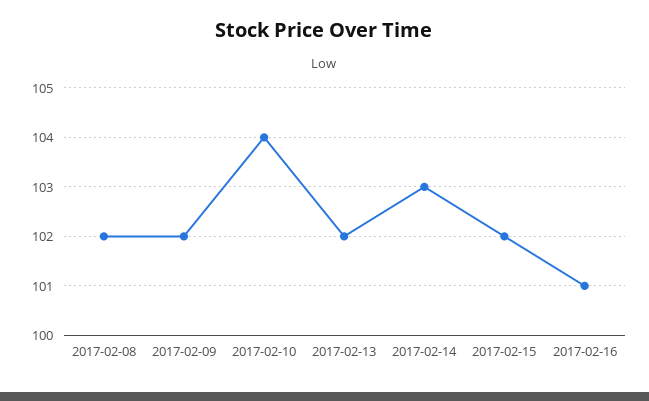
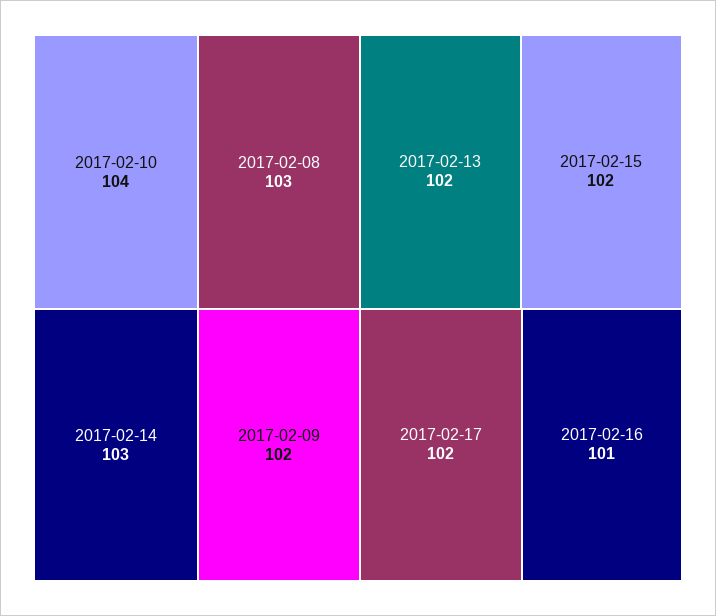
2017-02-08: 102 -> 103
2017-02-17: none -> 102

